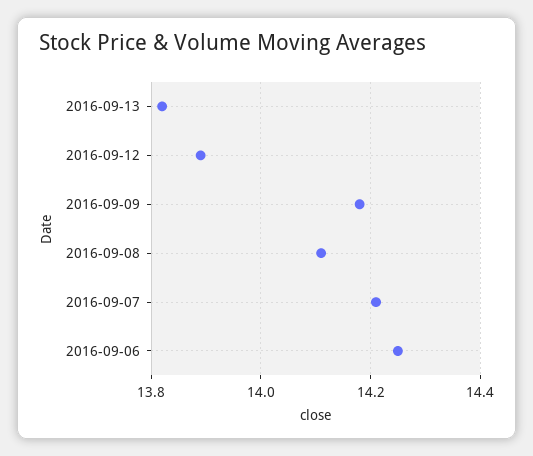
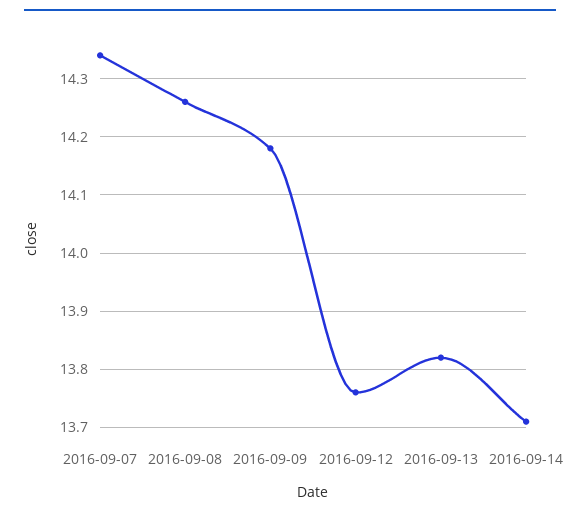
2016-09-12: 13.9 -> 13.75
2016-09-08: 14.1 -> 14.25
2016-09-07: 14.2 -> 14.35
2016-09-06: 14.25 -> none
2016-09-14: none -> 13.7

